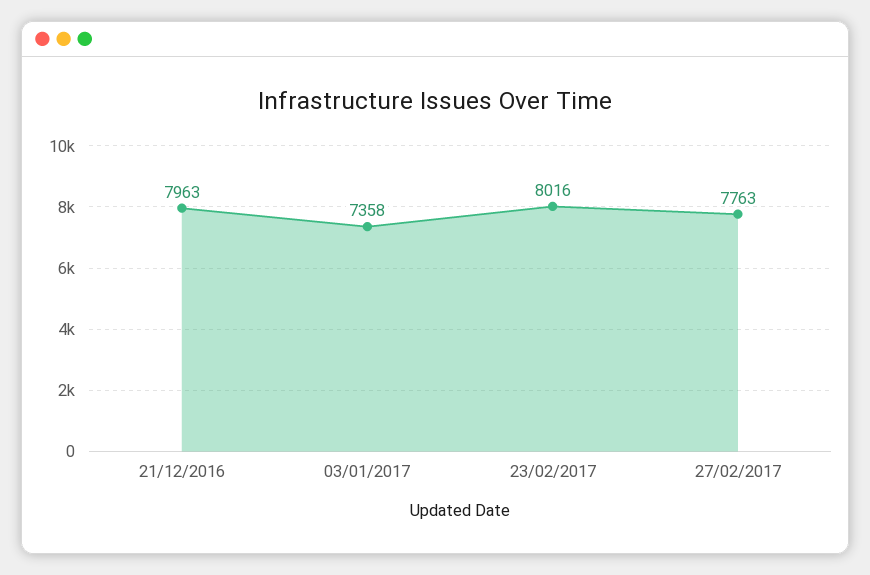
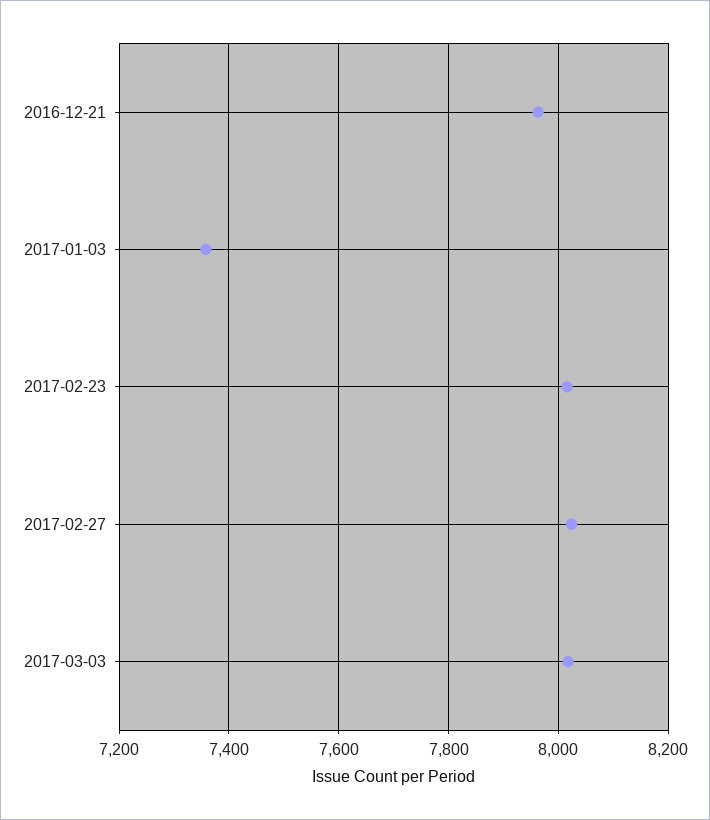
27/02/2017: 7763 -> 8020
2017-03-03: none -> 8020

